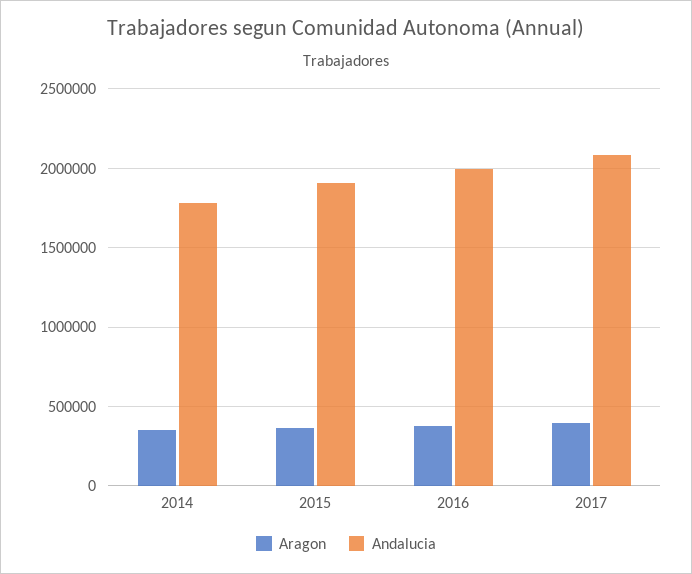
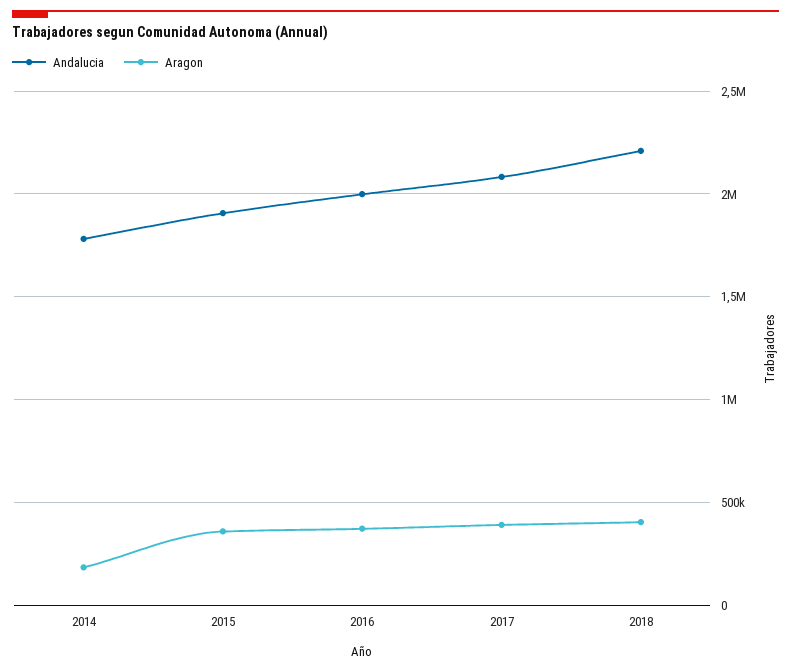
Aragon, 2014: 350000 -> 200000
Andalucia, 2018: none -> 2200000
Aragon, 2018: none -> 400000

